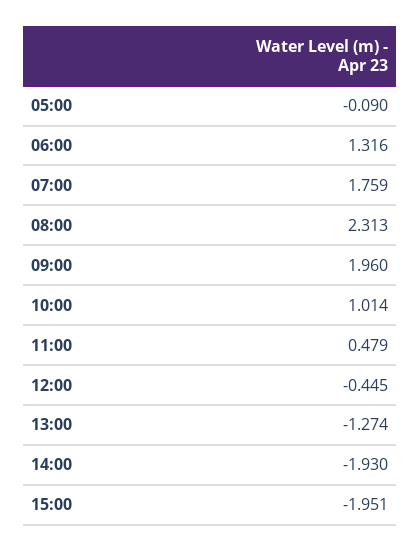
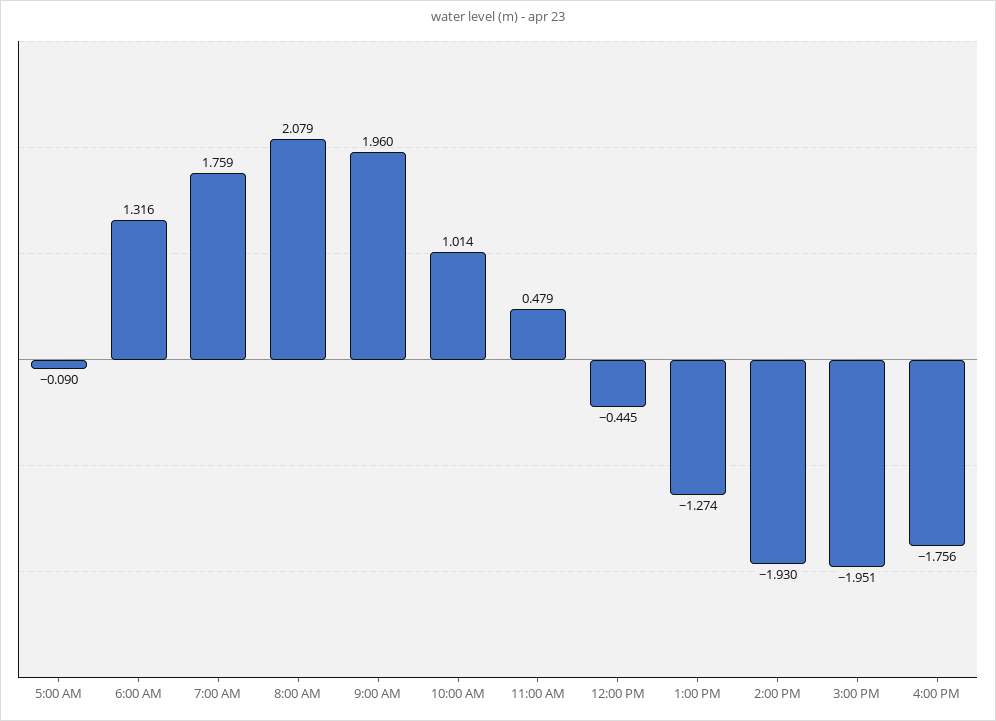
08:00: 2.313 -> 2.079
4:00 PM: none -> -1.756

